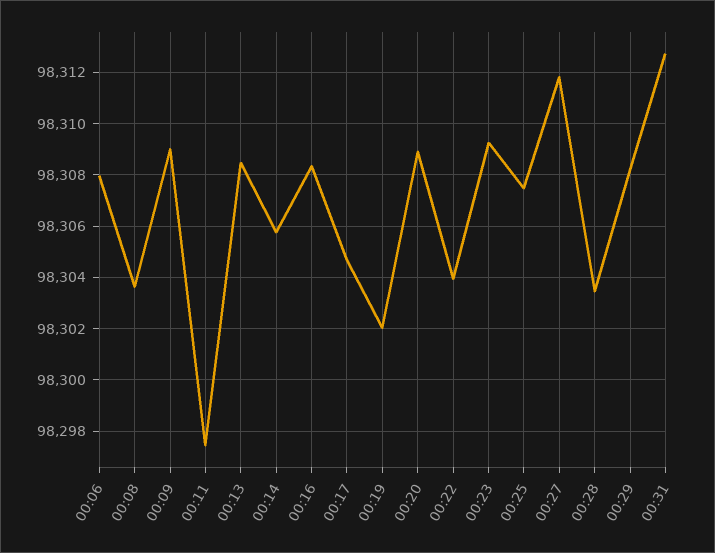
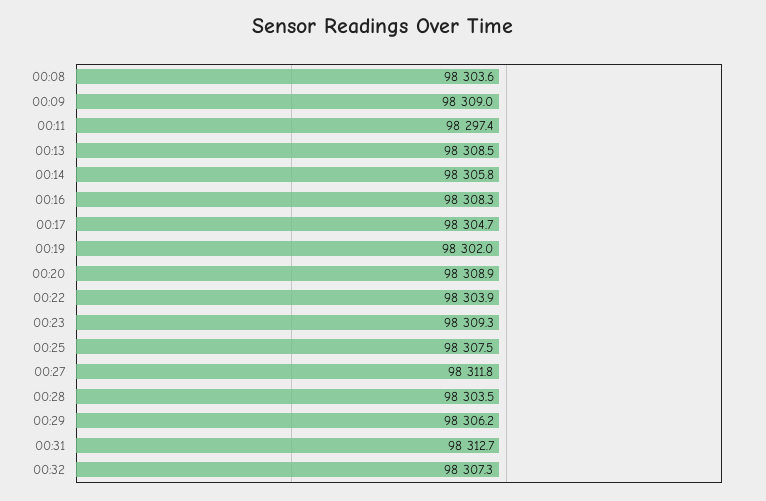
00:06: 98308 -> none
00:29: 98308.25 -> 98306.2
00:32: none -> 98307.3

